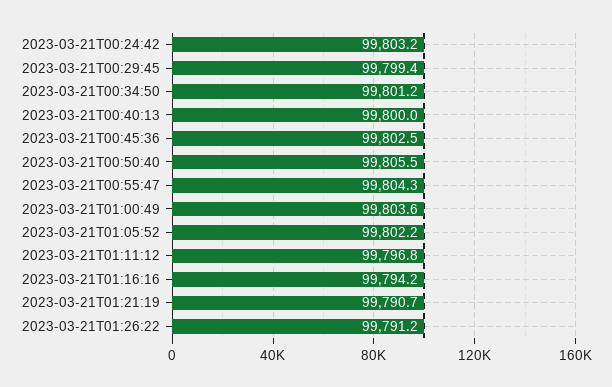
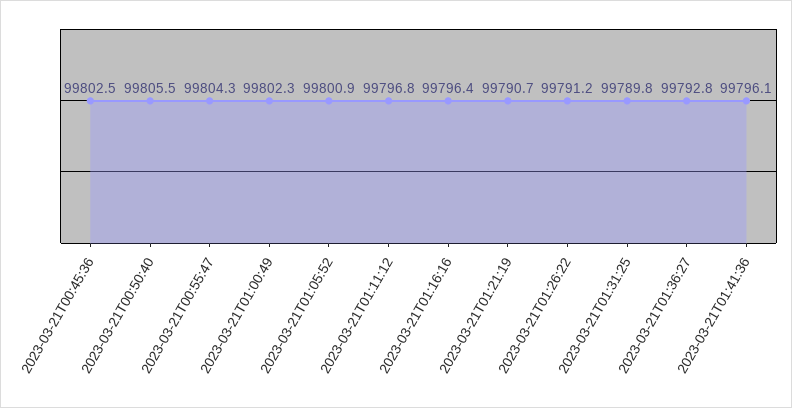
2023-03-21T00:24:42: 99803.2 -> none
2023-03-21T00:29:45: 99799.4 -> none
2023-03-21T00:34:50: 99801.2 -> none
2023-03-21T00:40:13: 99800 -> none
2023-03-21T01:00:49: 99803.6 -> 99802.3
2023-03-21T01:05:52: 99802.2 -> 99800.9
2023-03-21T01:16:16: 99794.2 -> 99796.4
2023-03-21T01:31:25: none -> 99789.8
2023-03-21T01:36:27: none -> 99792.8
2023-03-21T01:41:36: none -> 99796.1

